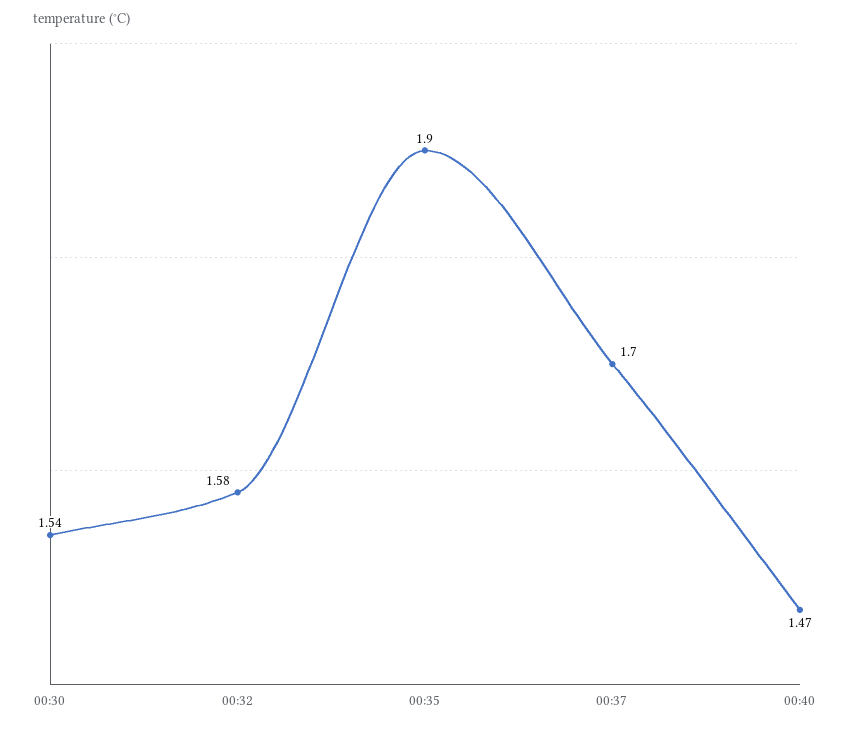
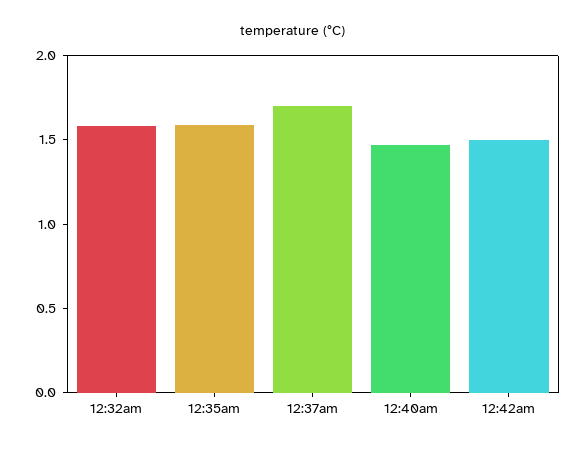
00:30: 1.54 -> none
00:35: 1.9 -> 1.6
12:42am: none -> 1.5

